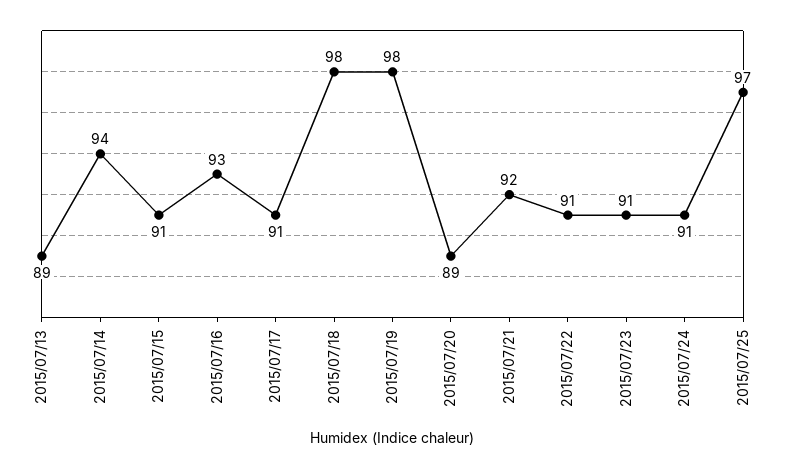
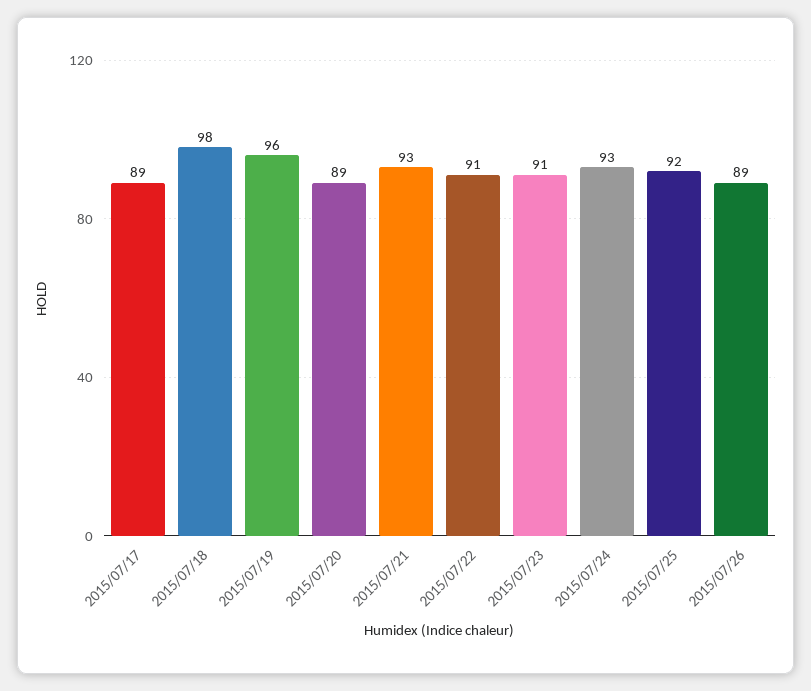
2015/07/13: 89 -> none
2015/07/14: 94 -> none
2015/07/15: 91 -> none
2015/07/16: 93 -> none
2015/07/17: 91 -> 89
2015/07/19: 98 -> 96
2015/07/21: 92 -> 93
2015/07/24: 91 -> 93
2015/07/25: 97 -> 92
2015/07/26: none -> 89

